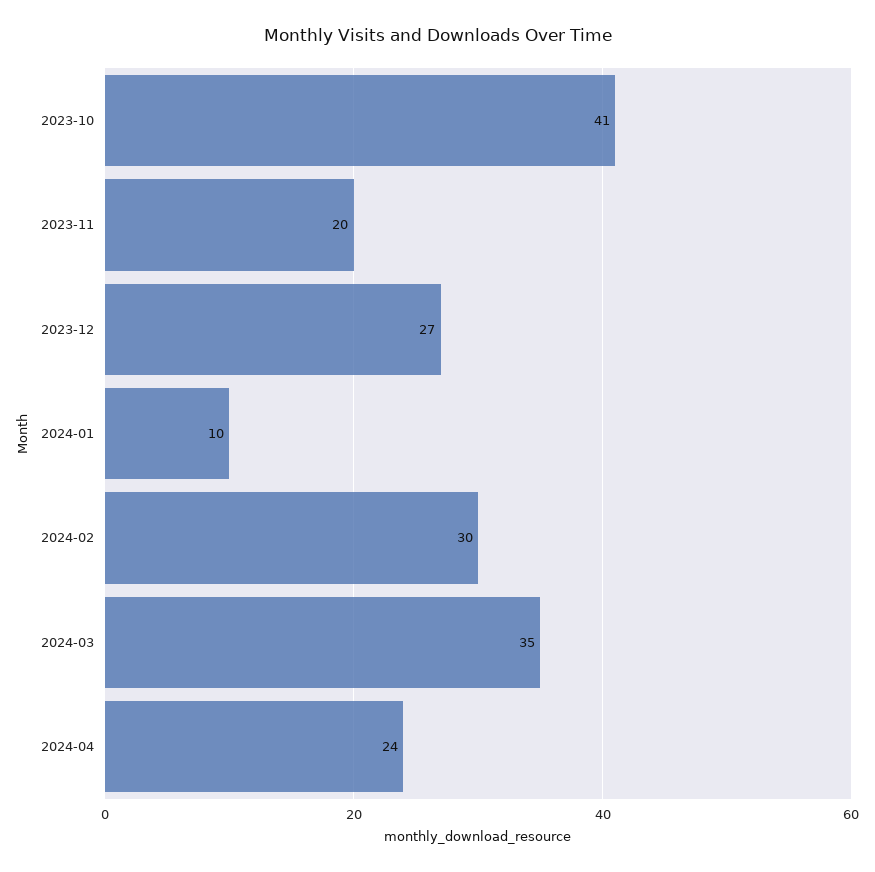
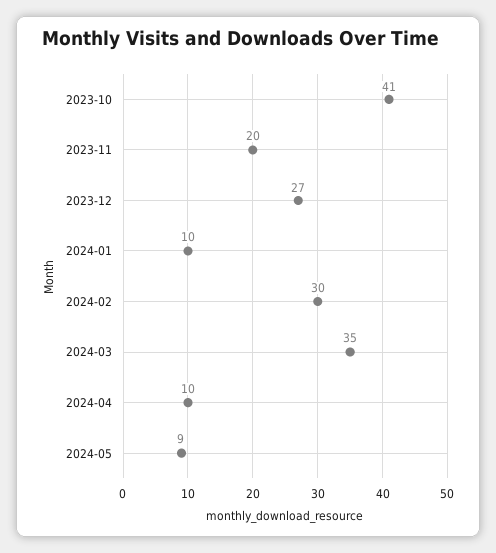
2024-04: 24 -> 10
2024-05: none -> 9

